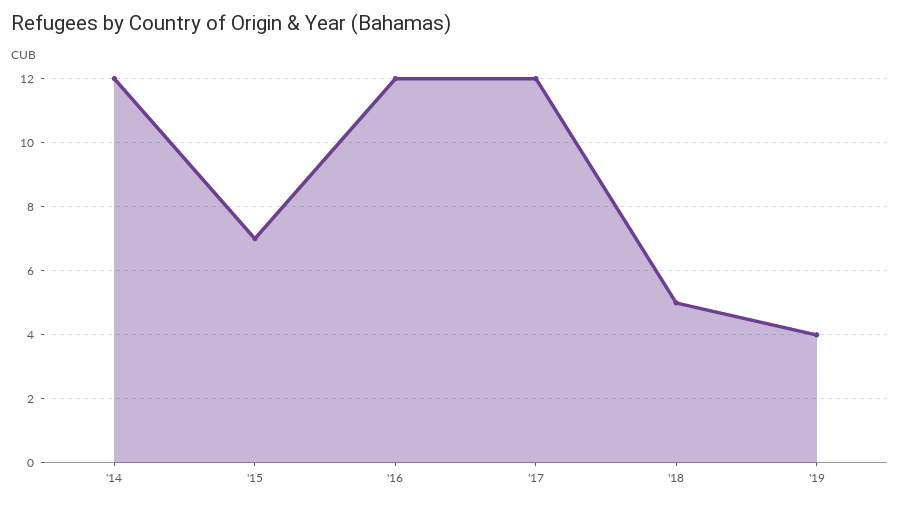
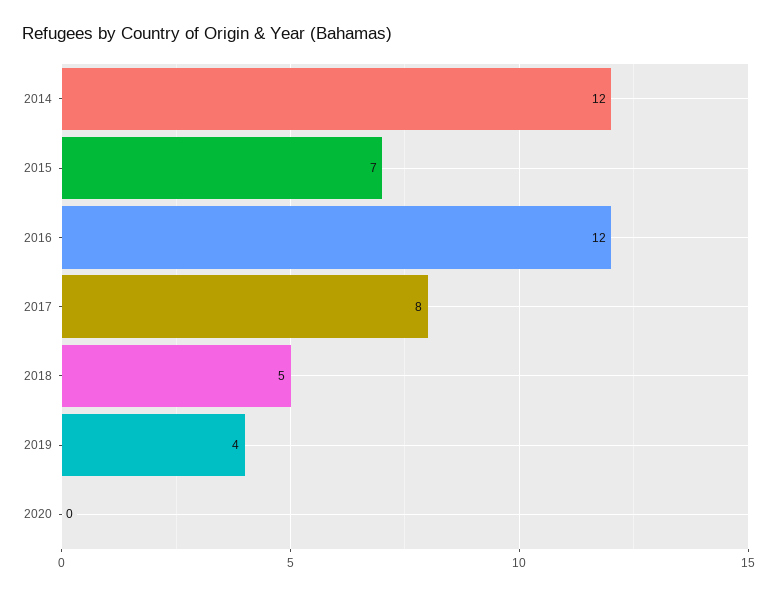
'17: 12 -> 8
2020: none -> 0

